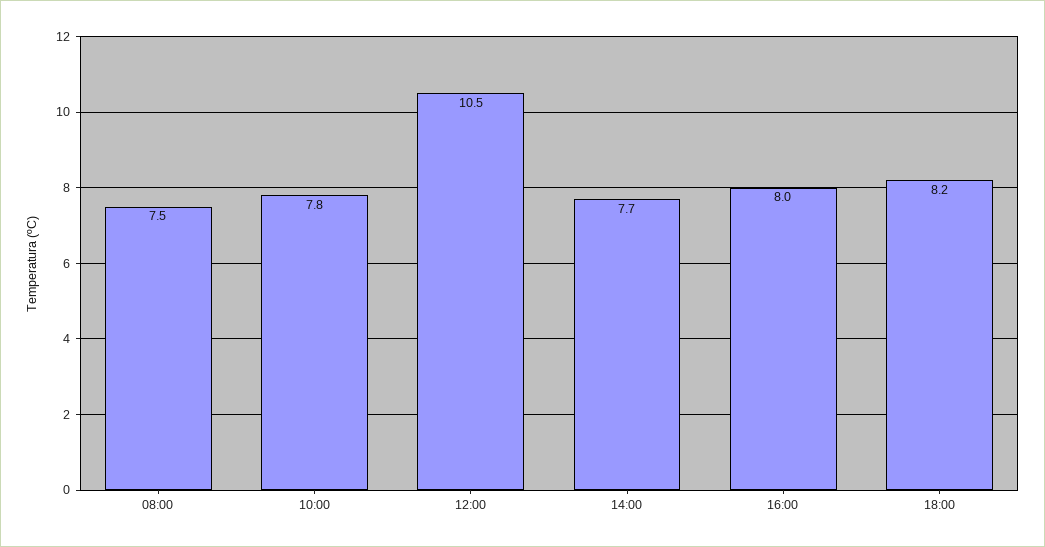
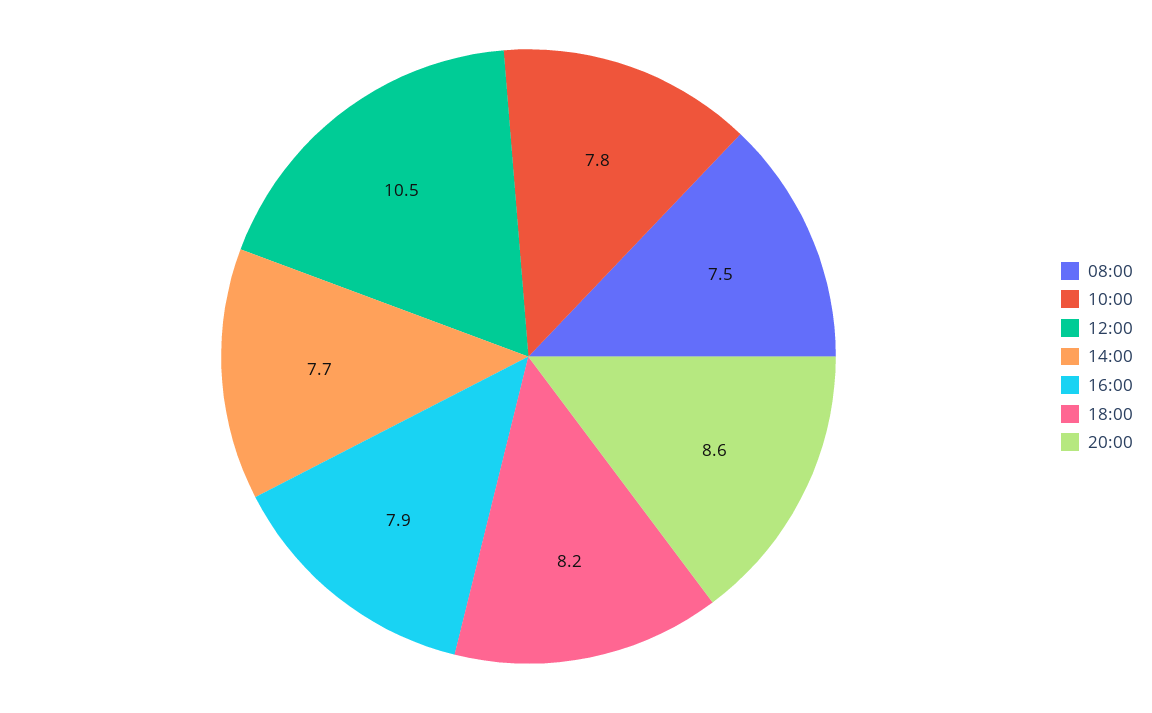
16:00: 8 -> 7.9
20:00: none -> 8.6

